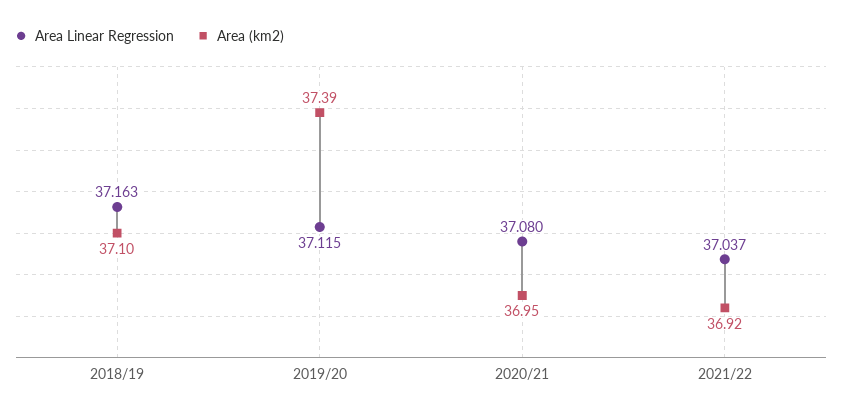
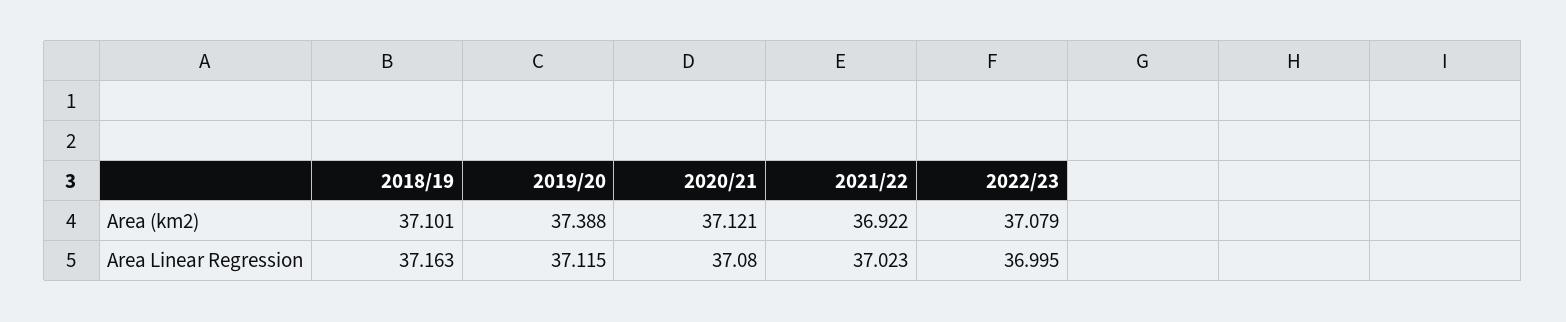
Area (km2), 2020/21: 36.95 -> 37.121
Area Linear Regression, 2021/22: 37.037 -> 37.023
Area (km2), 2022/23: none -> 37.079
Area Linear Regression, 2022/23: none -> 36.995

